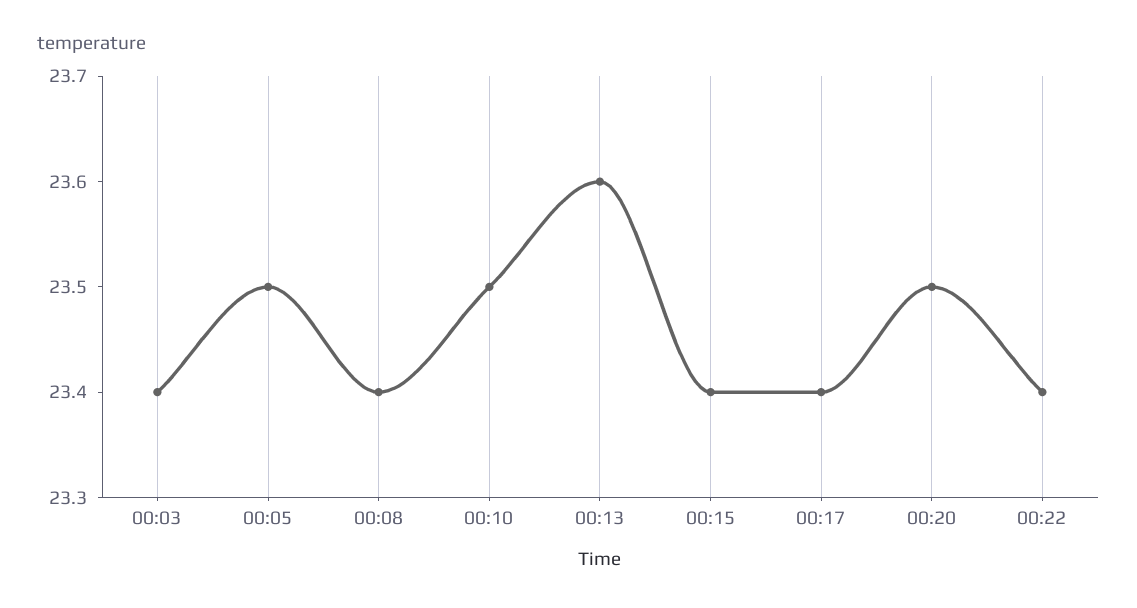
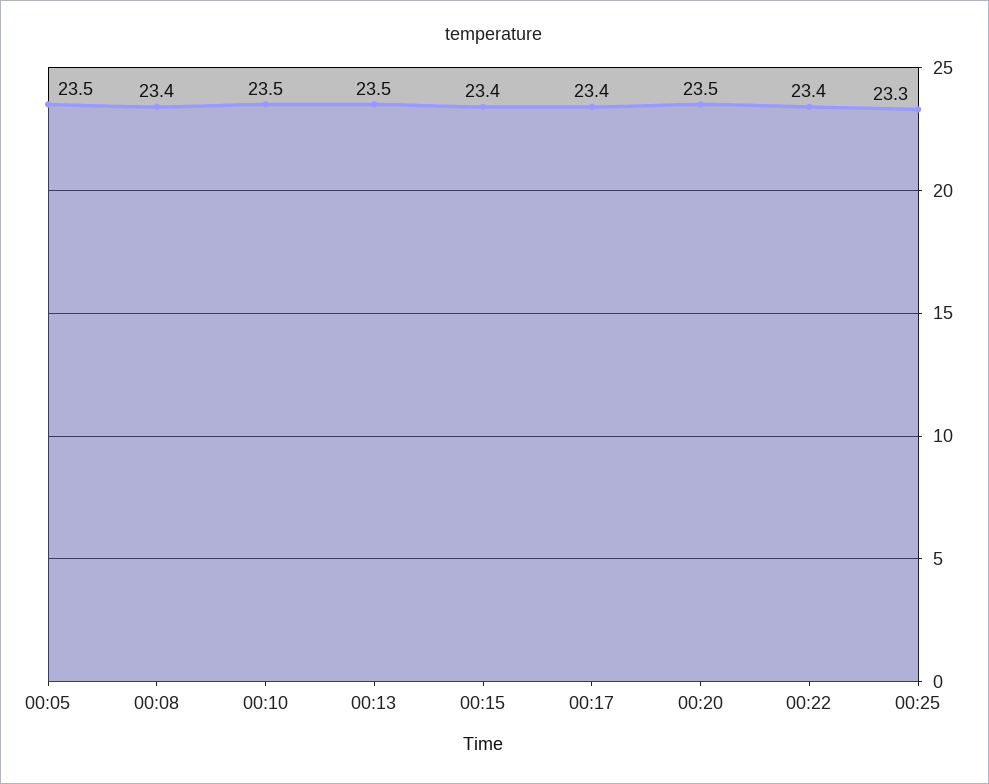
00:03: 23.4 -> none
00:13: 23.6 -> 23.5
00:25: none -> 23.3

